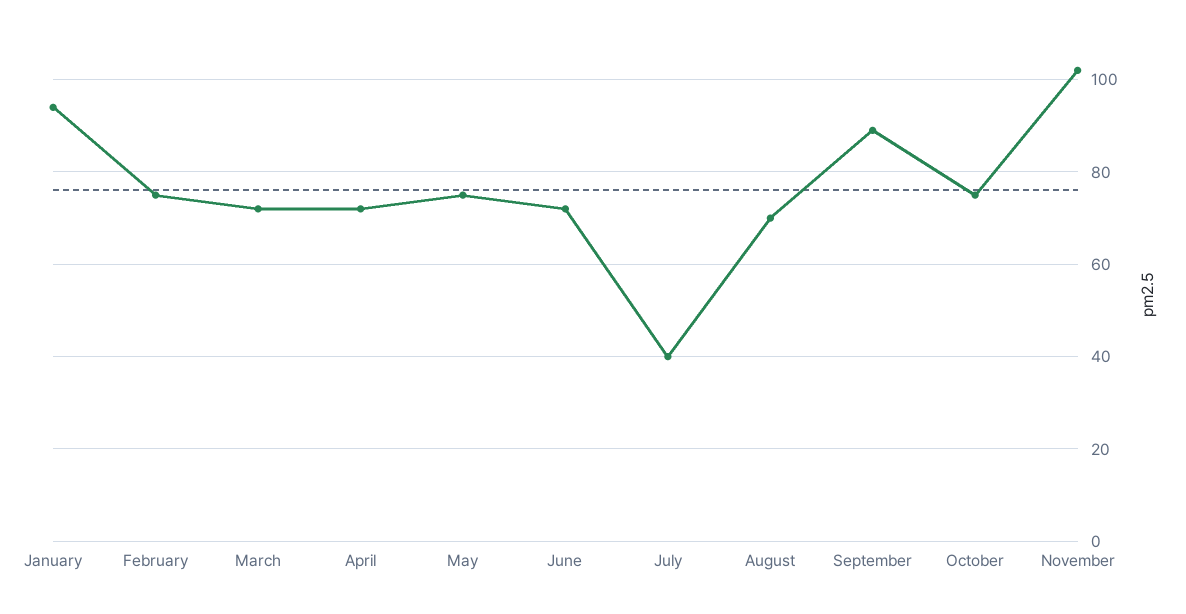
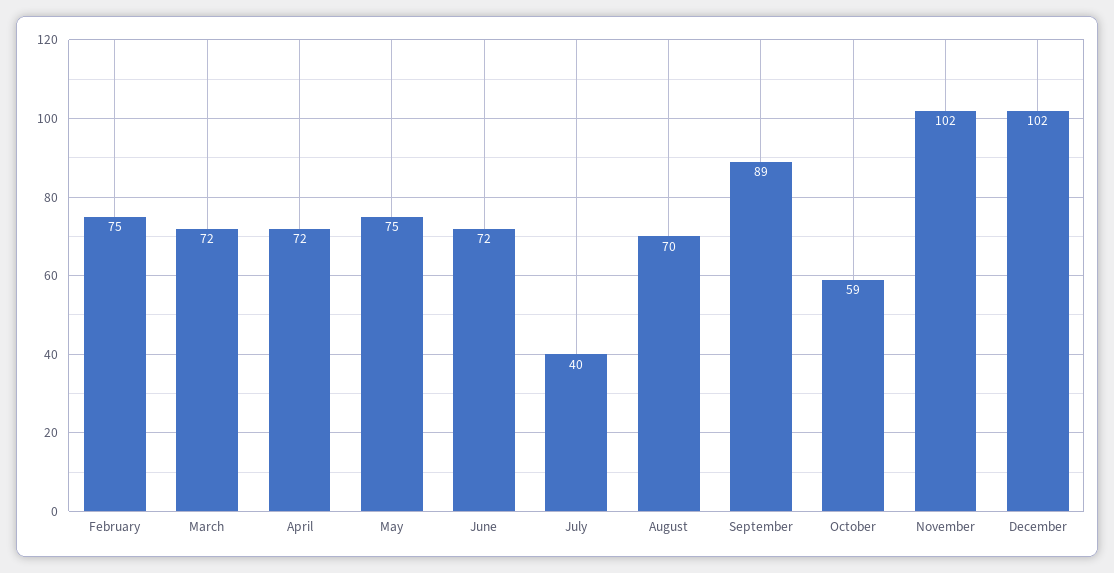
January: 95 -> none
October: 75 -> 59
December: none -> 102

